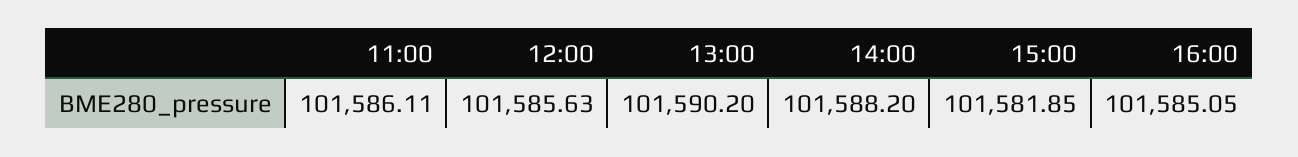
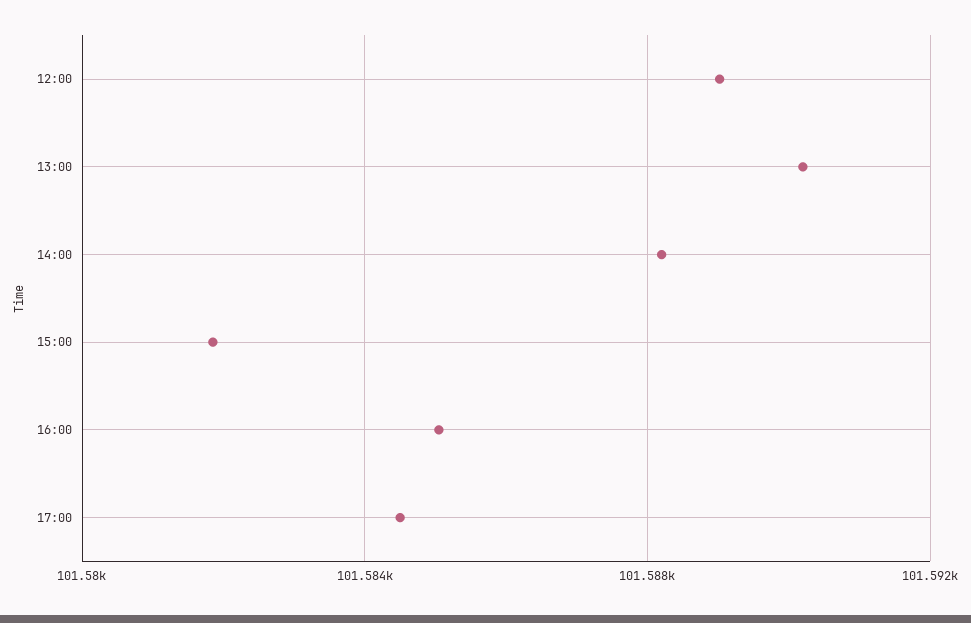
11:00: 101586.11 -> none
12:00: 101585.63 -> 101589
17:00: none -> 101584.5

